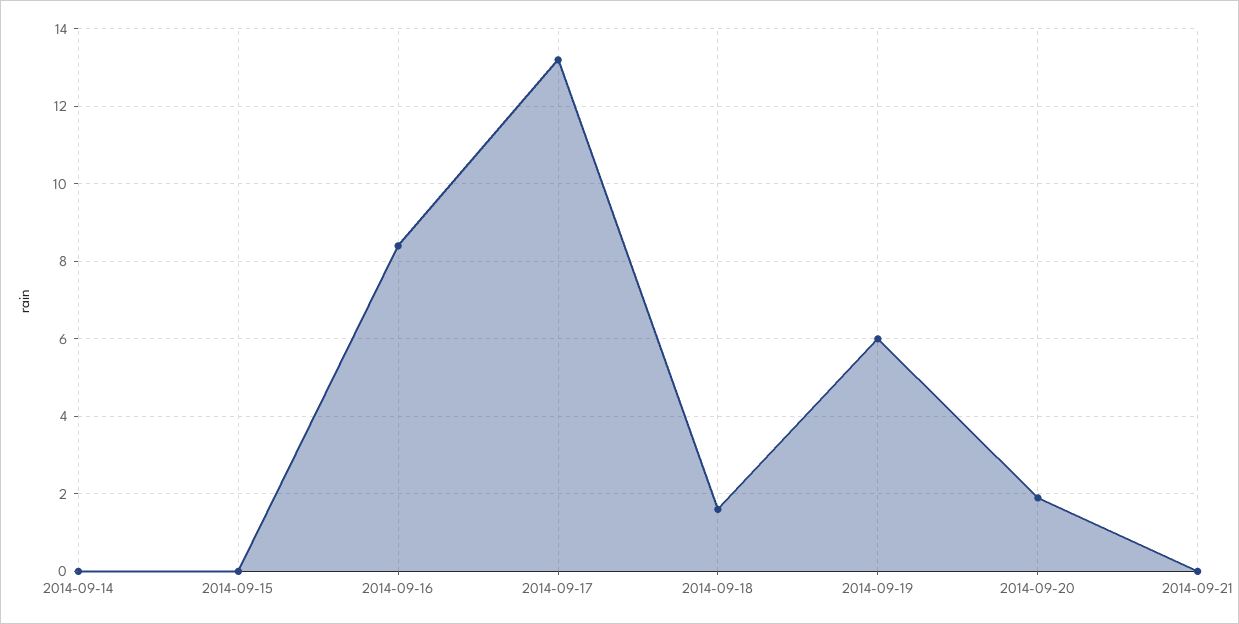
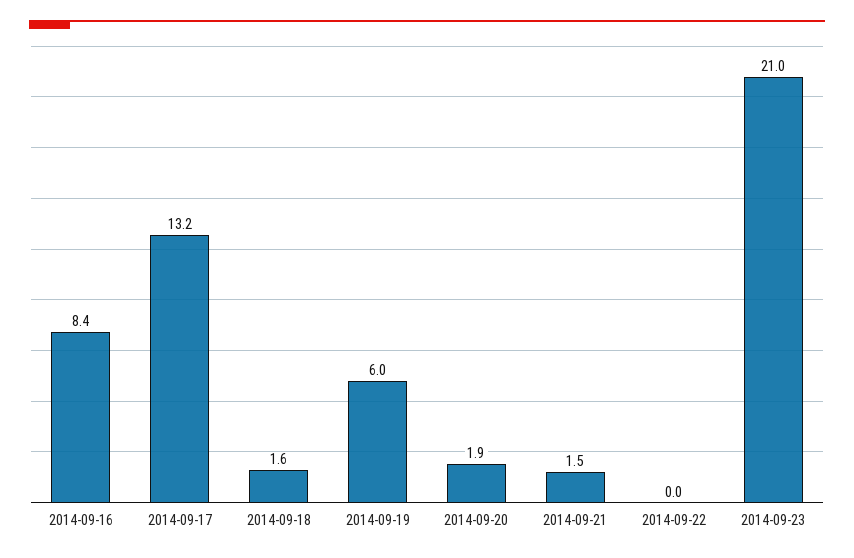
2014-09-14: 0 -> none
2014-09-15: 0 -> none
2014-09-21: 0 -> 1.5
2014-09-22: none -> 0
2014-09-23: none -> 21

